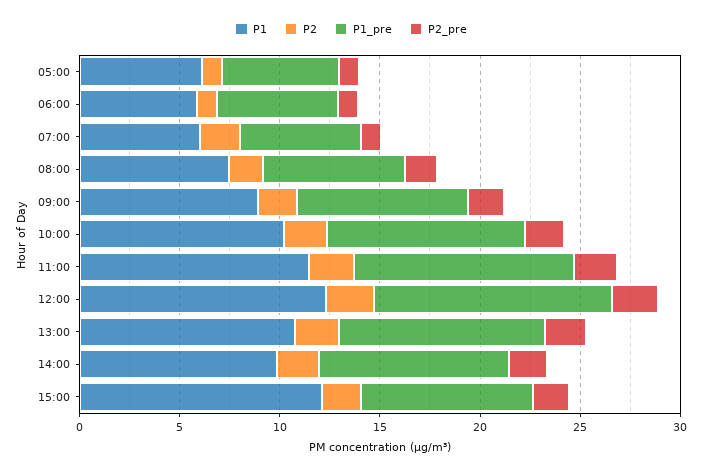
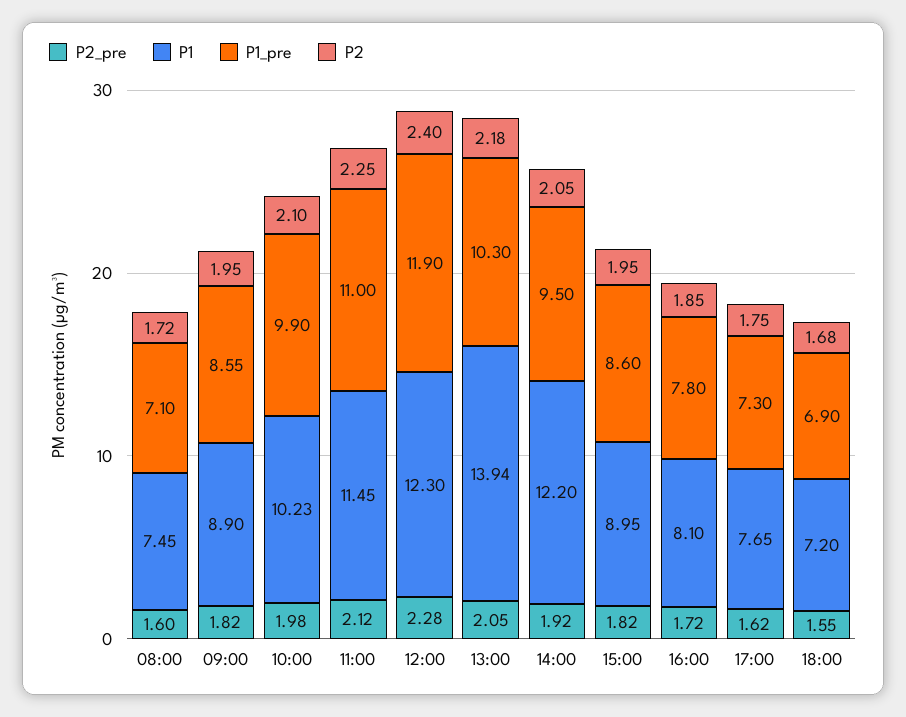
P1, 05:00: 6 -> none
P2, 05:00: 1 -> none
P1_pre, 05:00: 6 -> none
P2_pre, 05:00: 1 -> none
P1, 06:00: 6 -> none
P2, 06:00: 1 -> none
P1_pre, 06:00: 6 -> none
P2_pre, 06:00: 1 -> none
P1, 07:00: 6 -> none
P2, 07:00: 2 -> none
P1_pre, 07:00: 6 -> none
P2_pre, 07:00: 1 -> none
P1, 13:00: 11 -> 13.94
P1, 14:00: 10 -> 12.2
P1, 15:00: 12 -> 8.95
P2_pre, 16:00: none -> 1.72
P1, 16:00: none -> 8.1
P1_pre, 16:00: none -> 7.8
P2, 16:00: none -> 1.85
P2_pre, 17:00: none -> 1.62
P1, 17:00: none -> 7.65
P1_pre, 17:00: none -> 7.3
P2, 17:00: none -> 1.75
P2_pre, 18:00: none -> 1.55
P1, 18:00: none -> 7.2
P1_pre, 18:00: none -> 6.9
P2, 18:00: none -> 1.68

